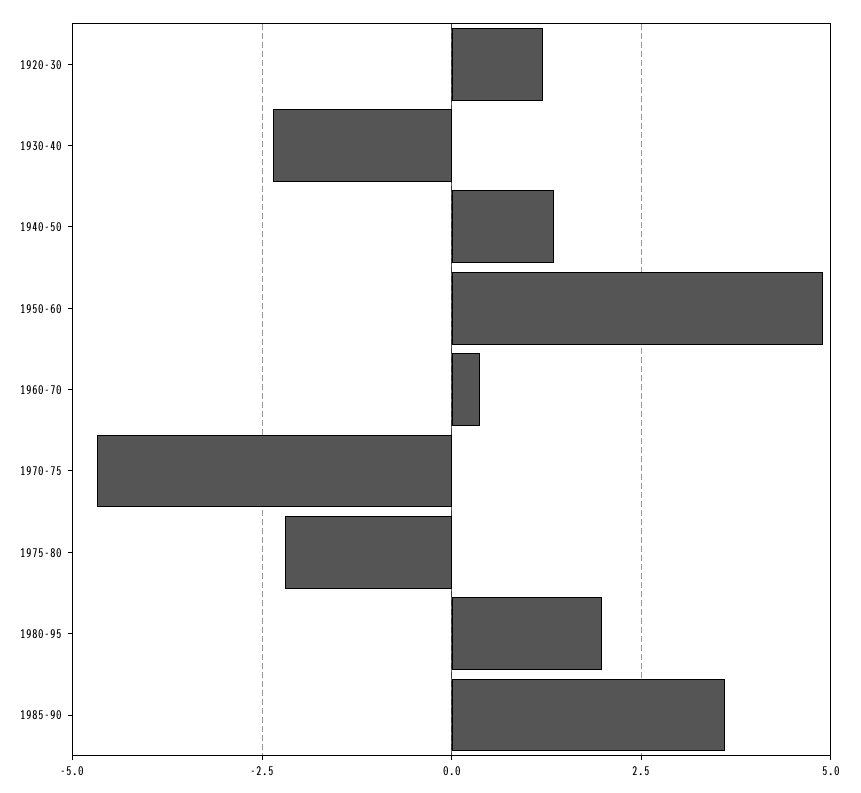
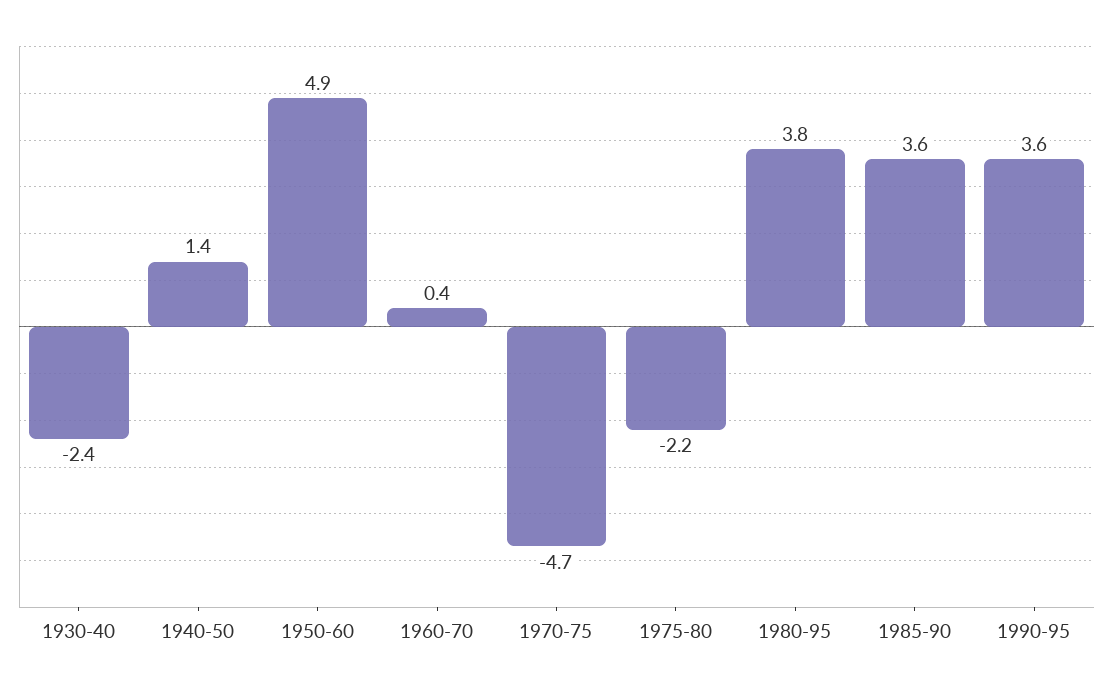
1920-30: 1.25 -> none
1980-95: 2 -> 3.8
1990-95: none -> 3.6

